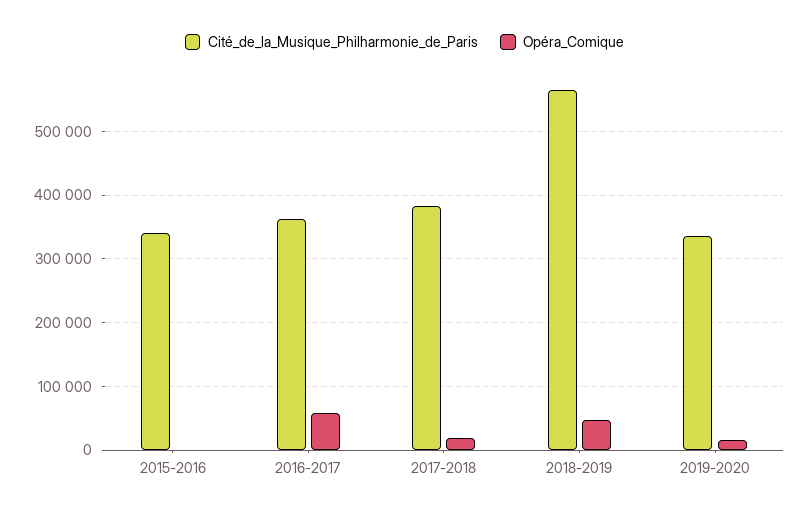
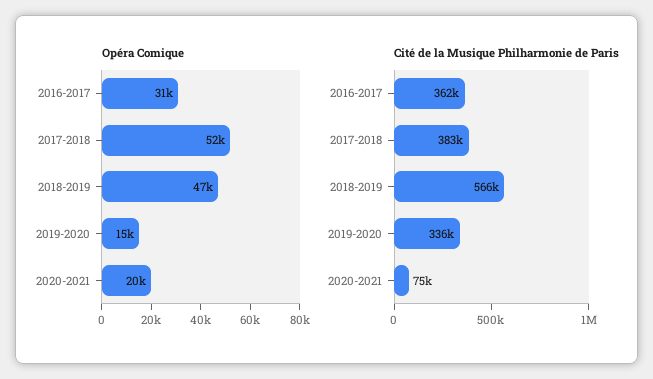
Cité_de_la_Musique_Philharmonie_de_Paris, 2015-2016: 340000 -> none
Opéra_Comique, 2015-2016: 0 -> none
Opéra_Comique, 2016-2017: 60000 -> 31000
Opéra_Comique, 2017-2018: 20000 -> 52000
Opéra_Comique, 2020-2021: none -> 20000
Cité_de_la_Musique_Philharmonie_de_Paris, 2020-2021: none -> 75000

